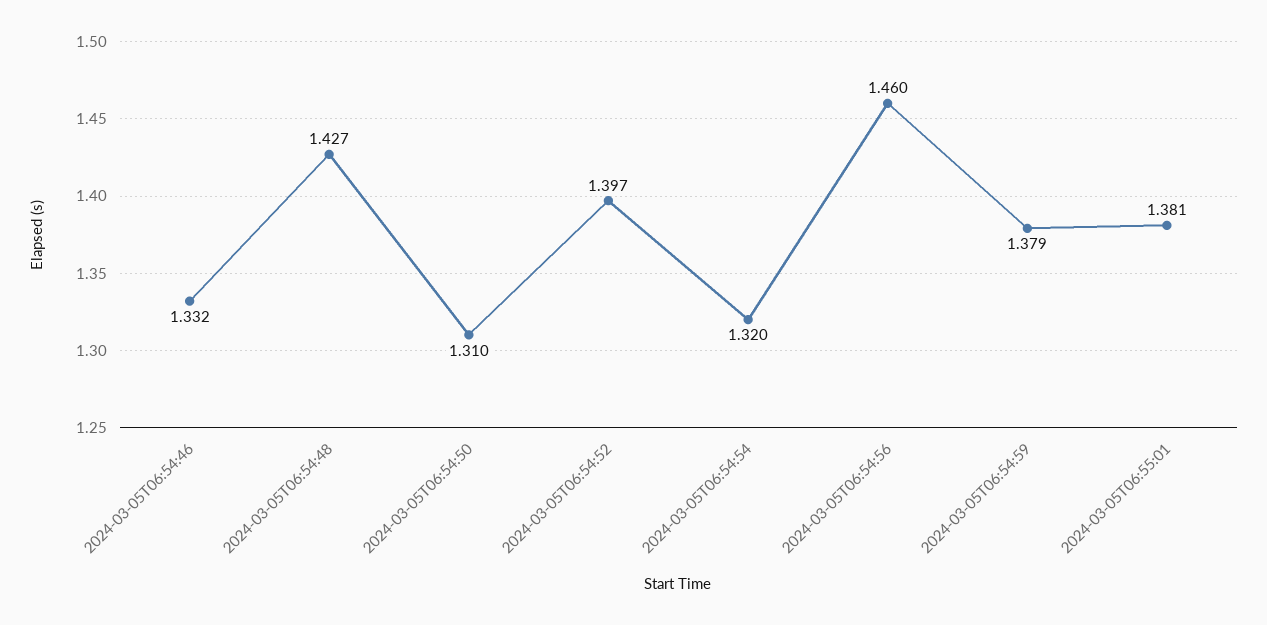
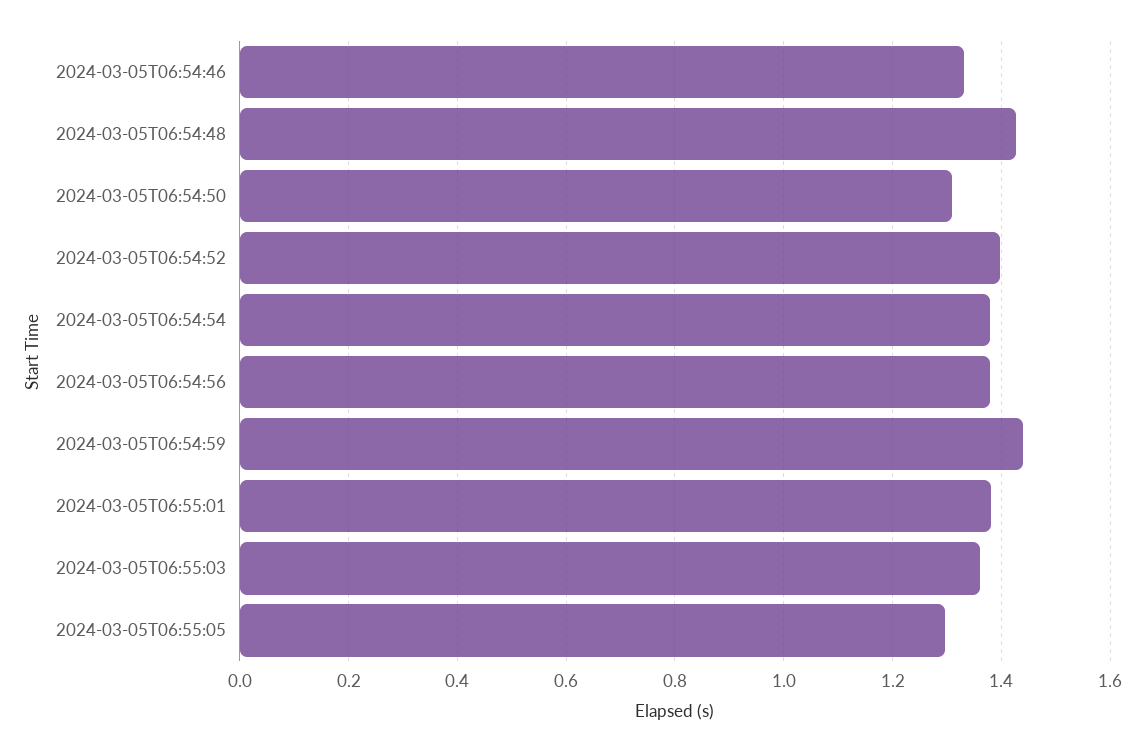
2024-03-05T06:54:54: 1.32 -> 1.38
2024-03-05T06:54:56: 1.46 -> 1.38
2024-03-05T06:54:59: 1.379 -> 1.44
2024-03-05T06:55:03: none -> 1.36
2024-03-05T06:55:05: none -> 1.3

